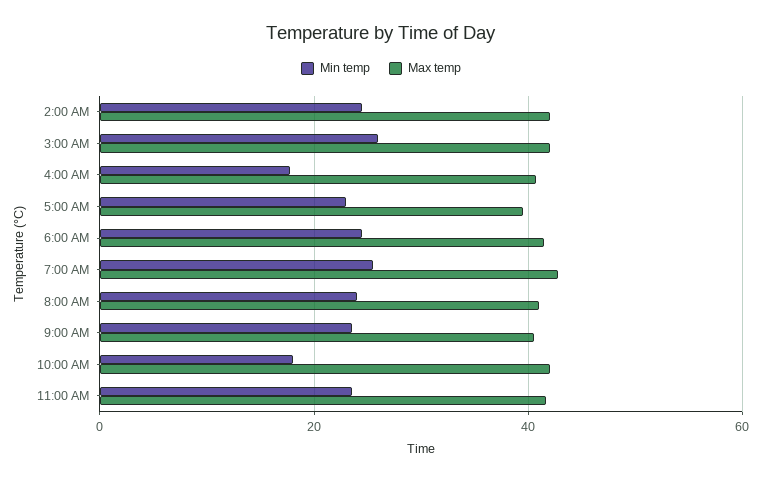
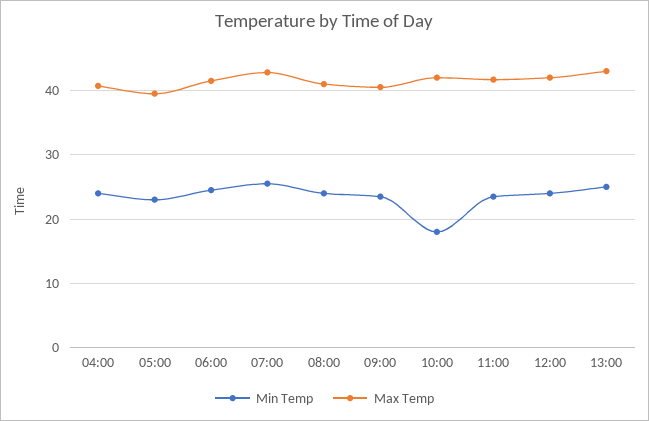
Min temp, 2:00 AM: 24 -> none
Max temp, 2:00 AM: 42 -> none
Min temp, 3:00 AM: 26 -> none
Max temp, 3:00 AM: 42 -> none
Min temp, 4:00 AM: 18 -> 24
Min temp, 12:00: none -> 24
Max temp, 12:00: none -> 42
Min temp, 13:00: none -> 25
Max temp, 13:00: none -> 43

